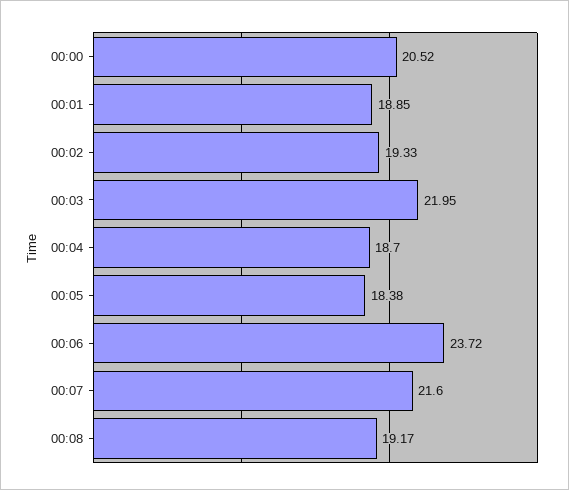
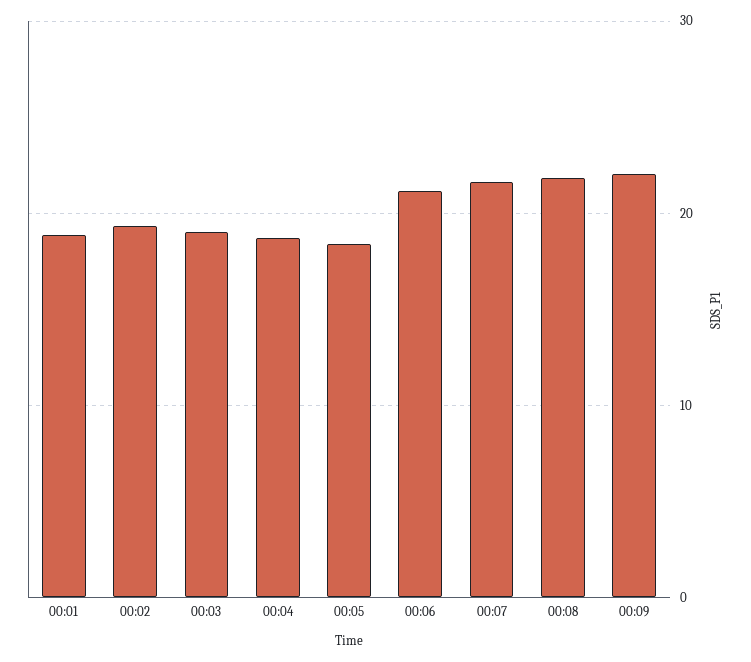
00:00: 20.52 -> none
00:03: 21.95 -> 19
00:06: 23.72 -> 21
00:08: 19.17 -> 22
00:09: none -> 22

